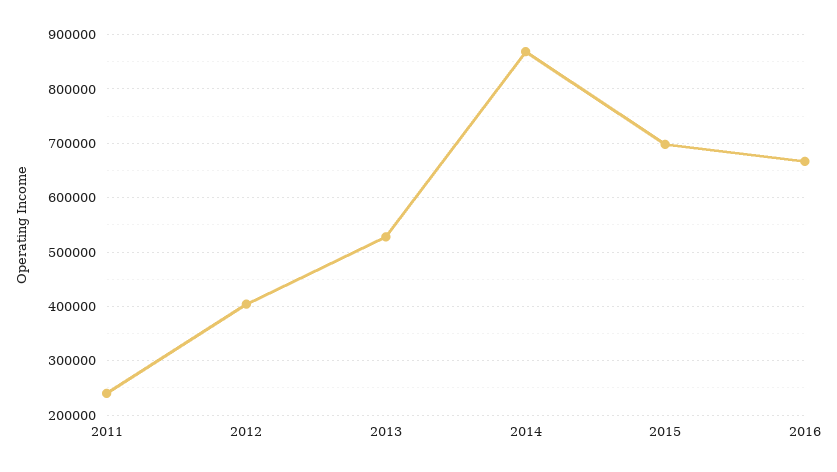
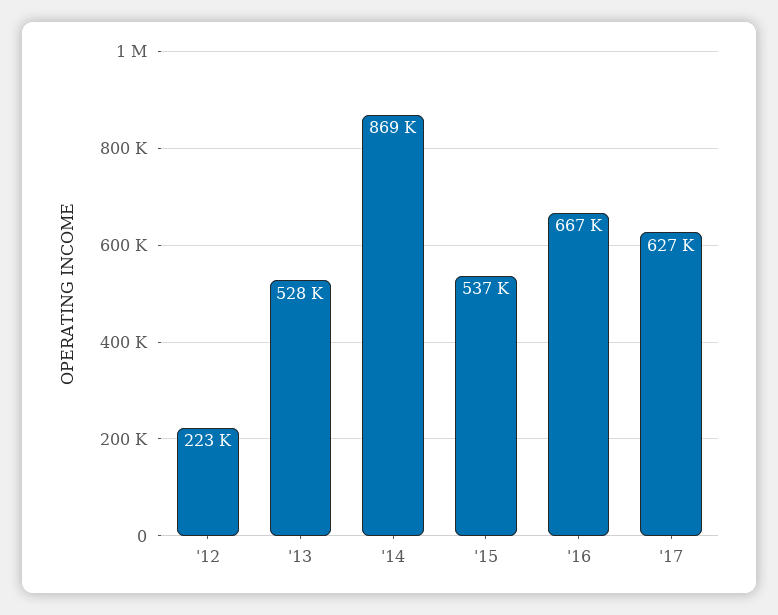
2011: 240000 -> none
2012: 400000 -> 223000
2015: 700000 -> 537000
'17: none -> 627000

